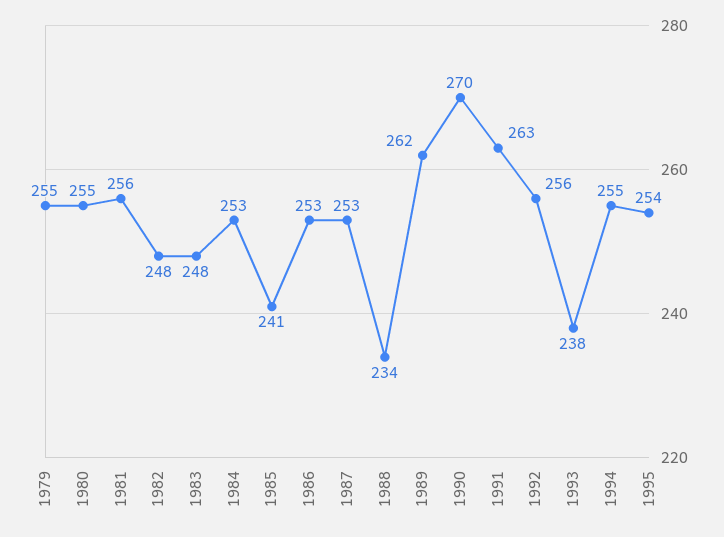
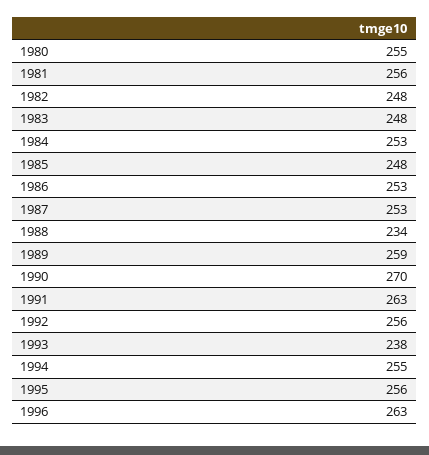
1979: 255 -> none
1985: 241 -> 248
1989: 262 -> 259
1995: 254 -> 256
1996: none -> 263

